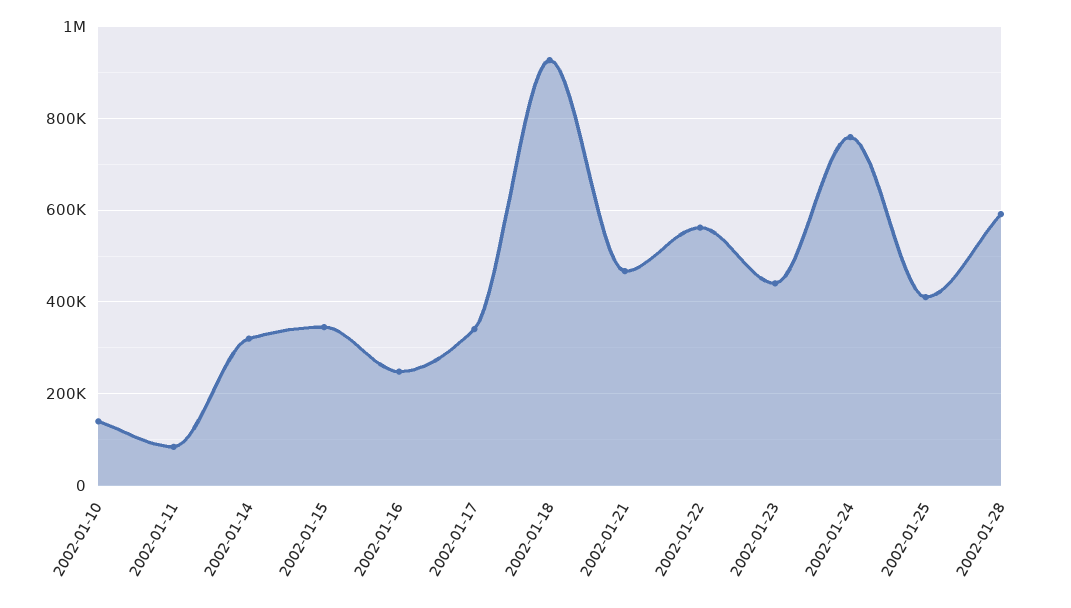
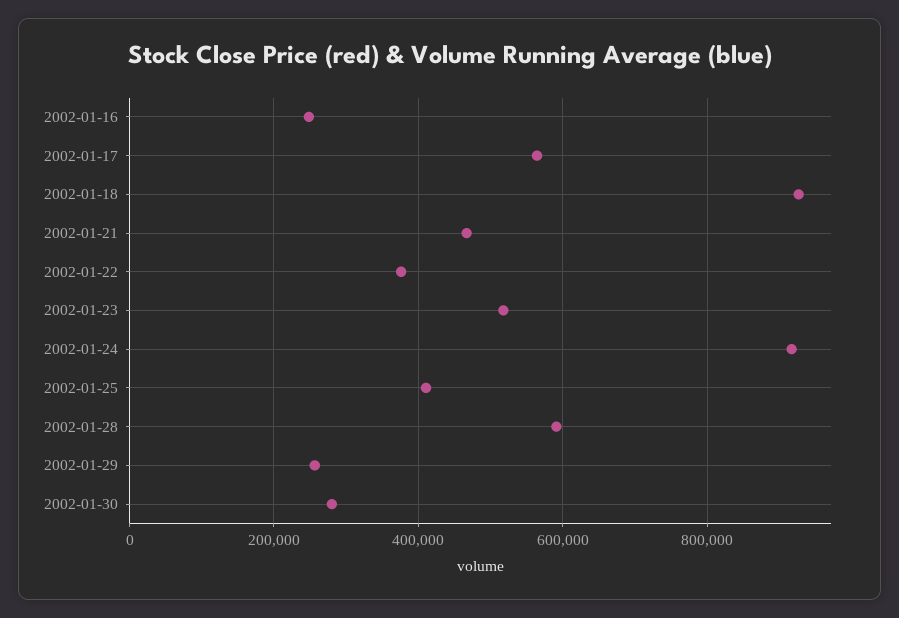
2002-01-10: 140000 -> none
2002-01-11: 80000 -> none
2002-01-14: 320000 -> none
2002-01-15: 340000 -> none
2002-01-17: 340000 -> 560000
2002-01-22: 560000 -> 380000
2002-01-23: 440000 -> 520000
2002-01-24: 760000 -> 920000
2002-01-29: none -> 260000
2002-01-30: none -> 280000

